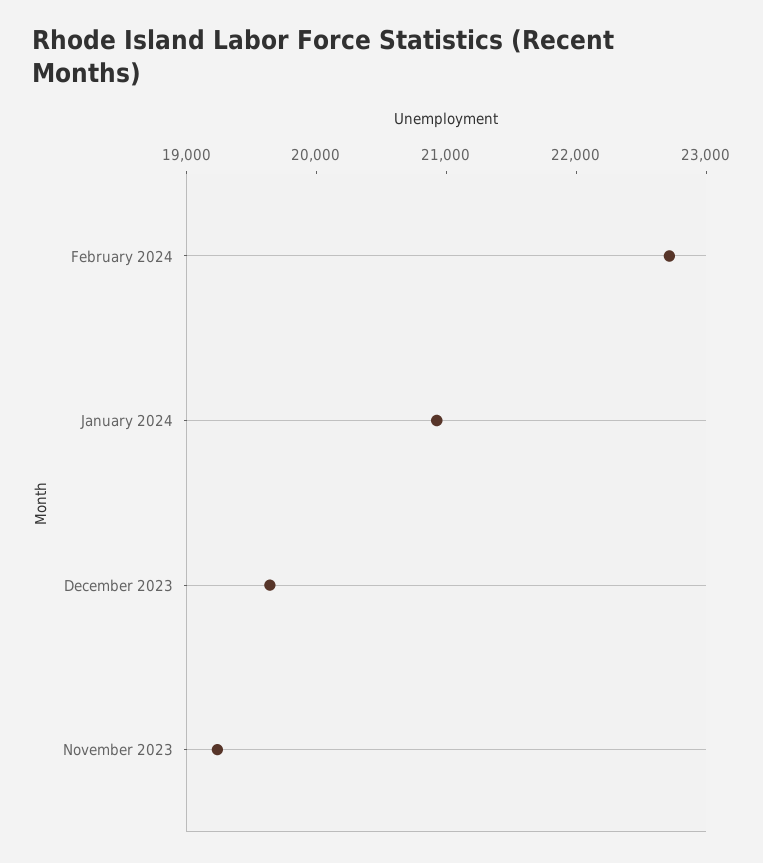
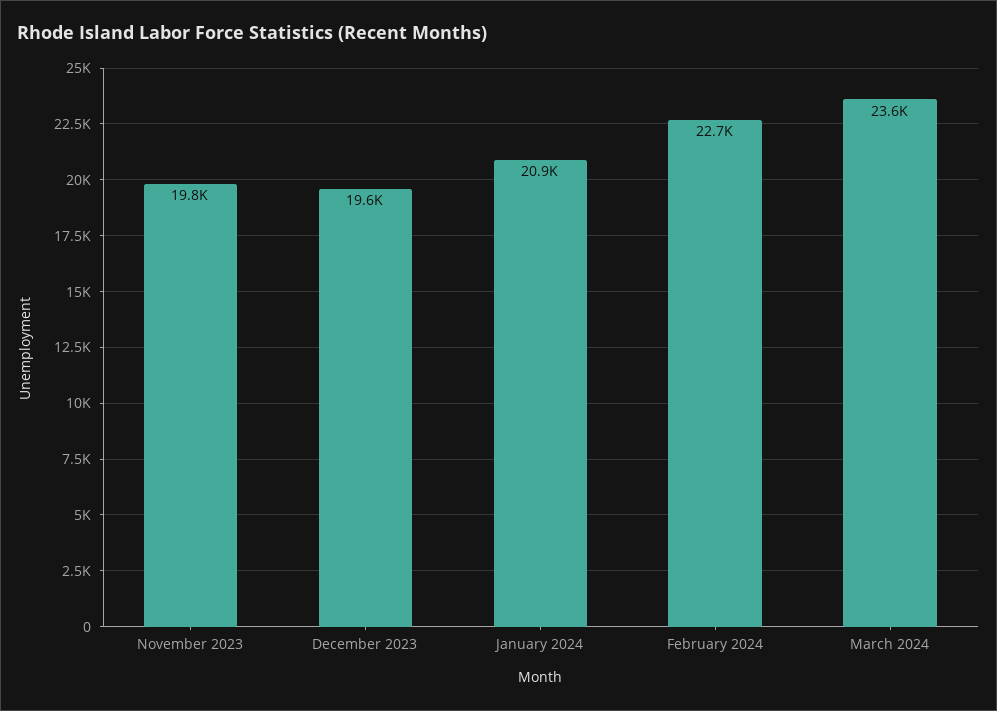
November 2023: 19200 -> 19800
March 2024: none -> 23600

